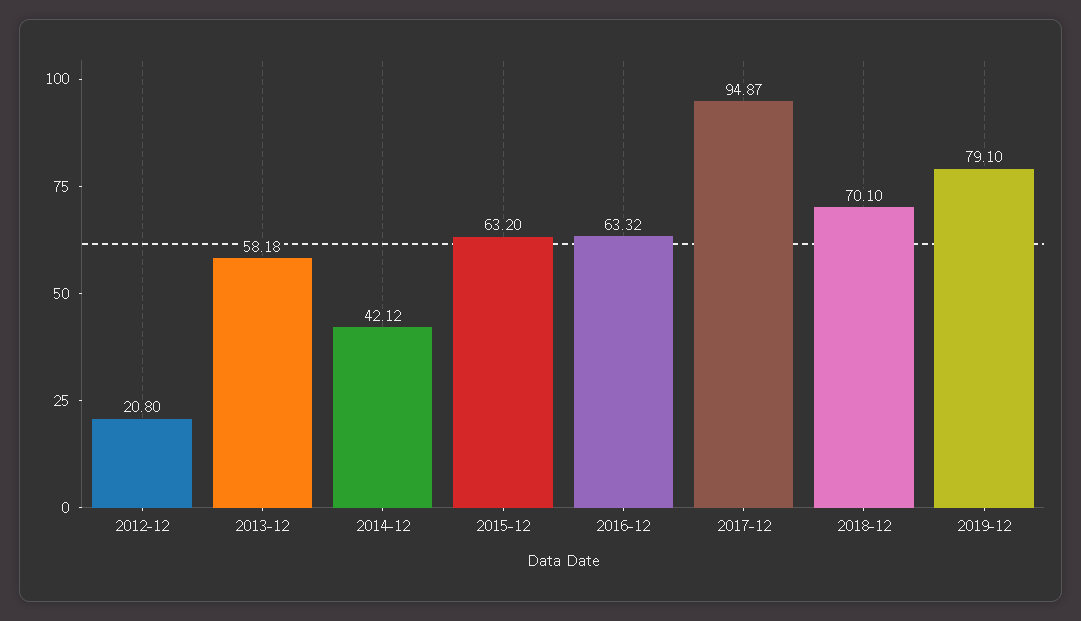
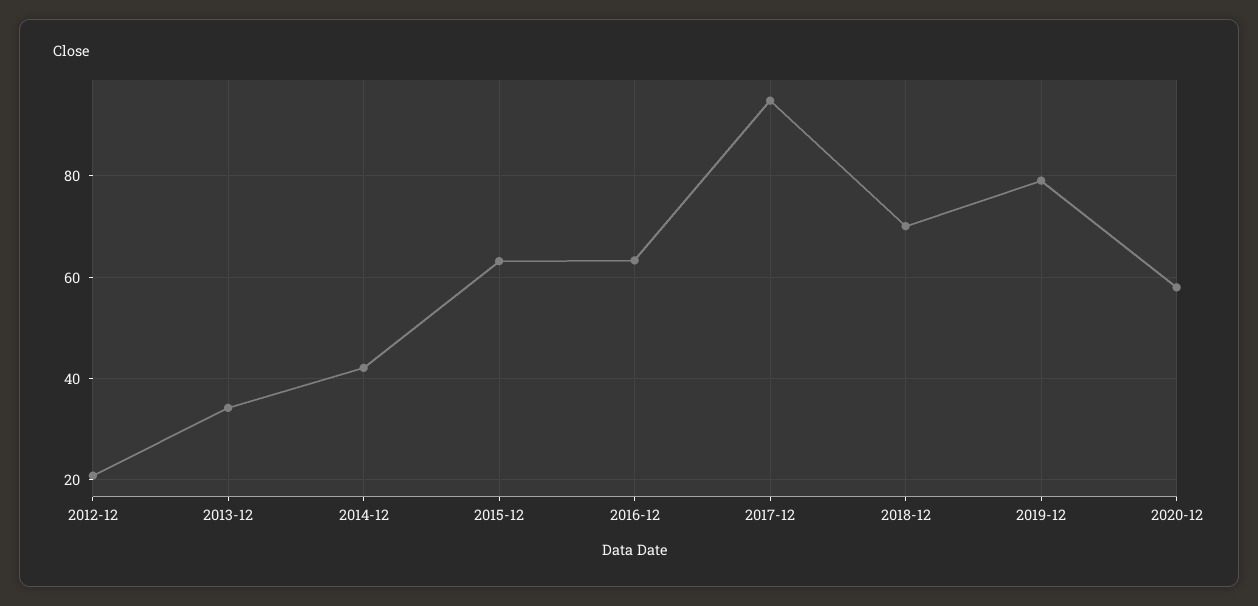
2013-12: 58.18 -> 34
2020-12: none -> 58

